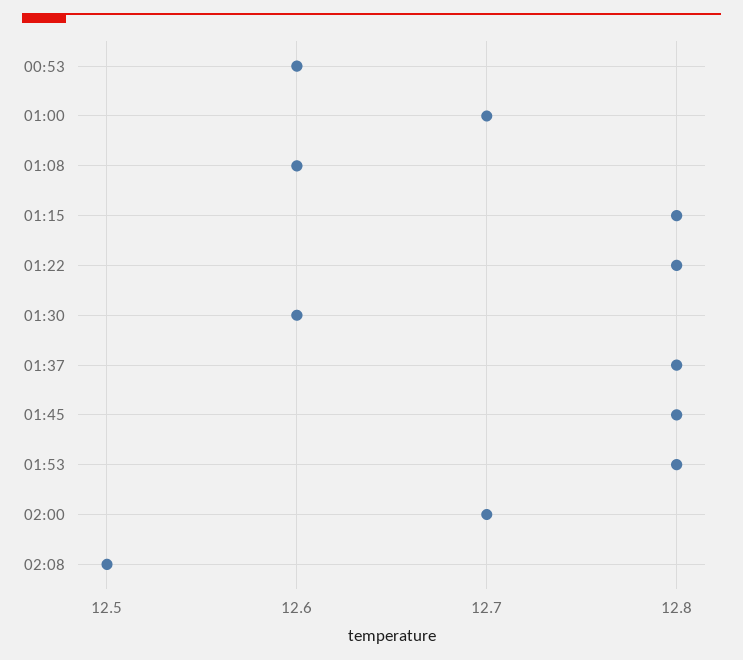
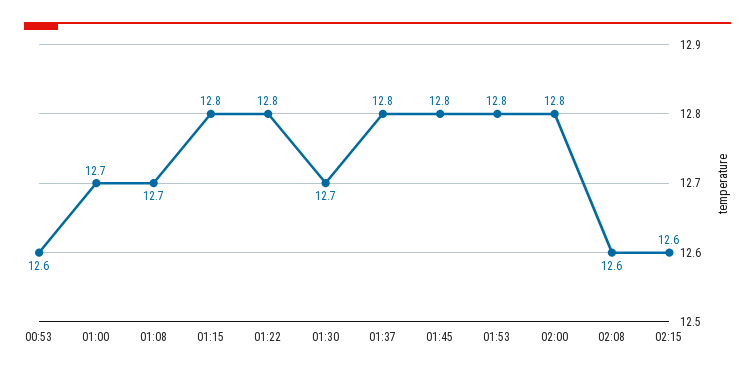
01:08: 12.6 -> 12.7
01:30: 12.6 -> 12.7
02:00: 12.7 -> 12.8
02:08: 12.5 -> 12.6
02:15: none -> 12.6

